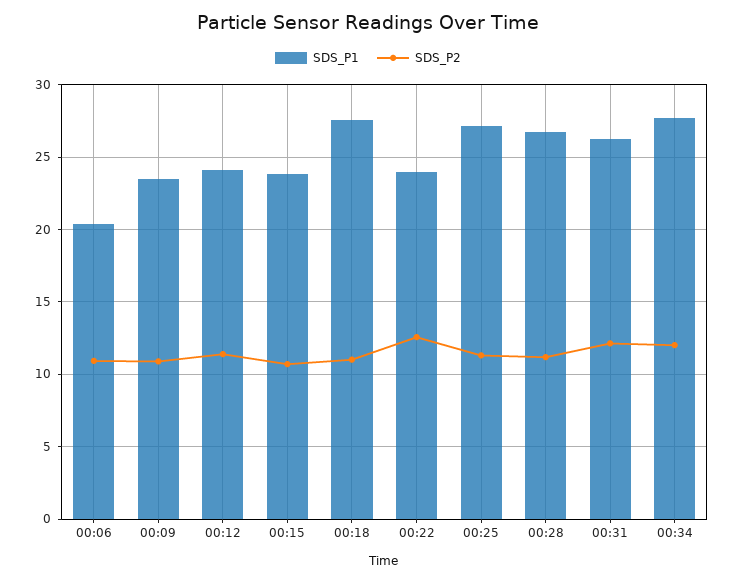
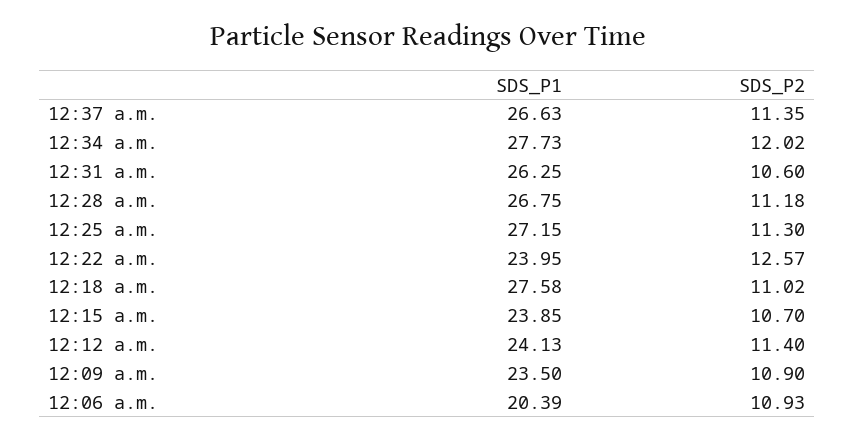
SDS_P2, 00:31: 12 -> 10.6
SDS_P1, 12:37 a.m.: none -> 26.63
SDS_P2, 12:37 a.m.: none -> 11.35

